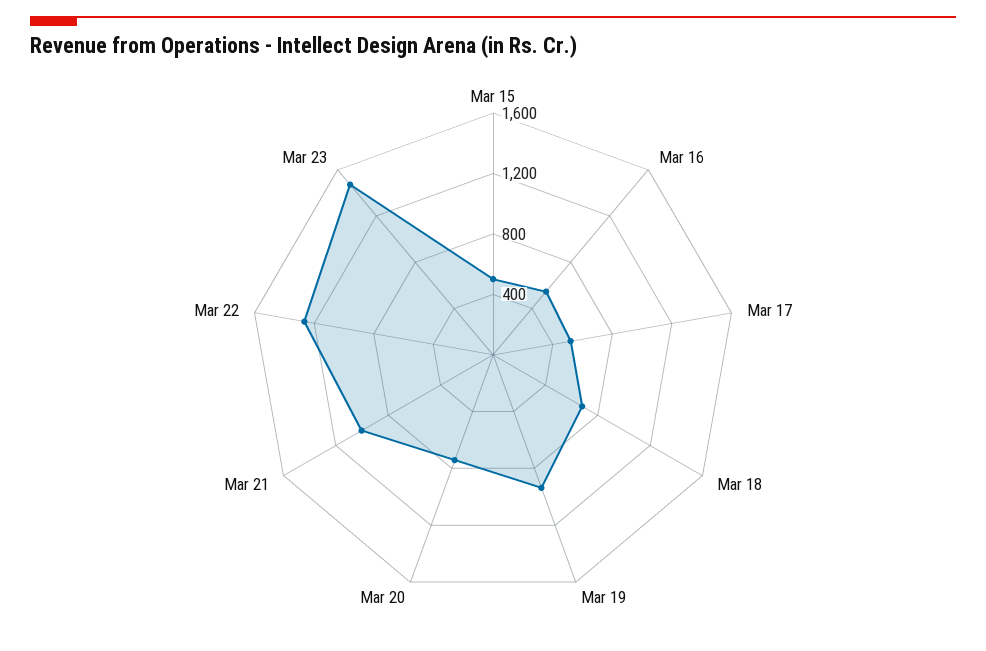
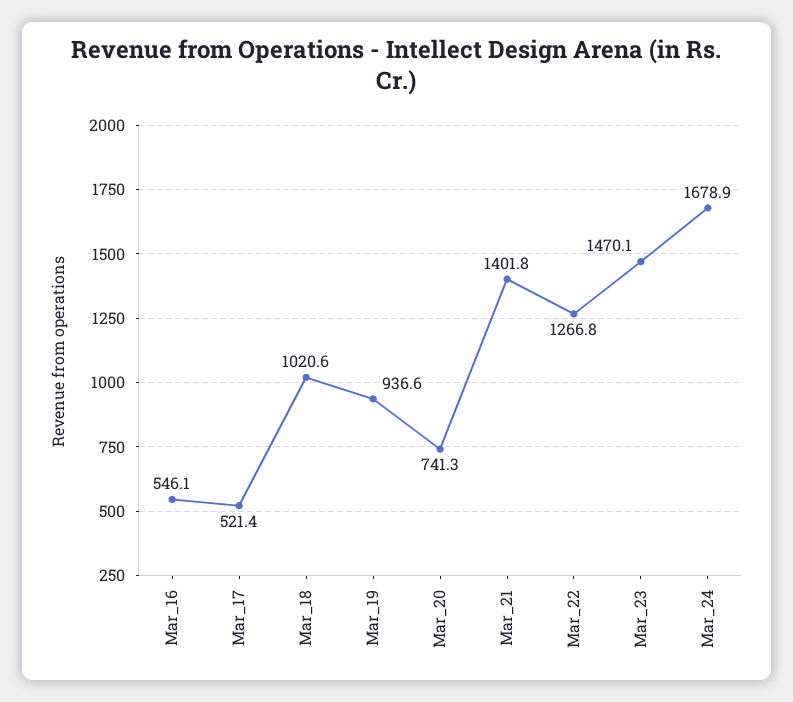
Mar 15: 500 -> none
Mar 18: 700 -> 1020.6
Mar 21: 1000 -> 1401.8
Mar_24: none -> 1678.9

